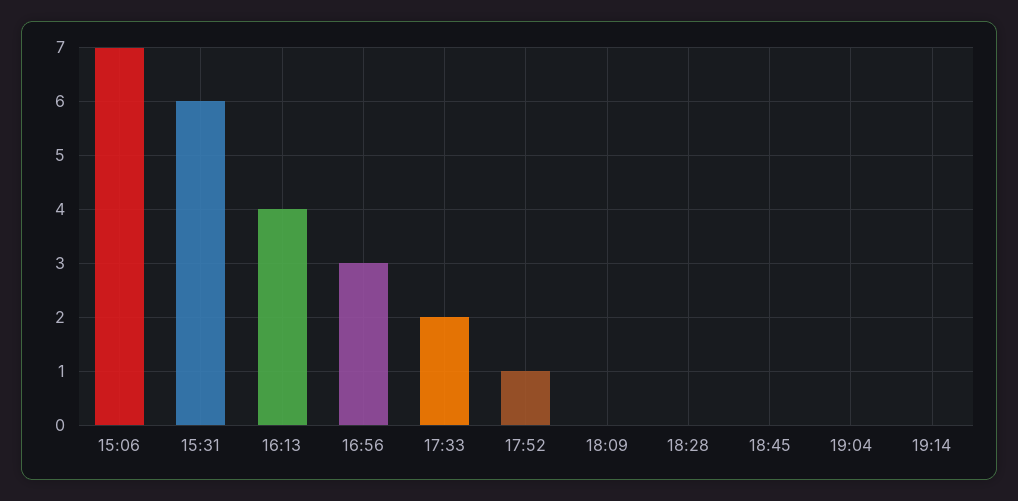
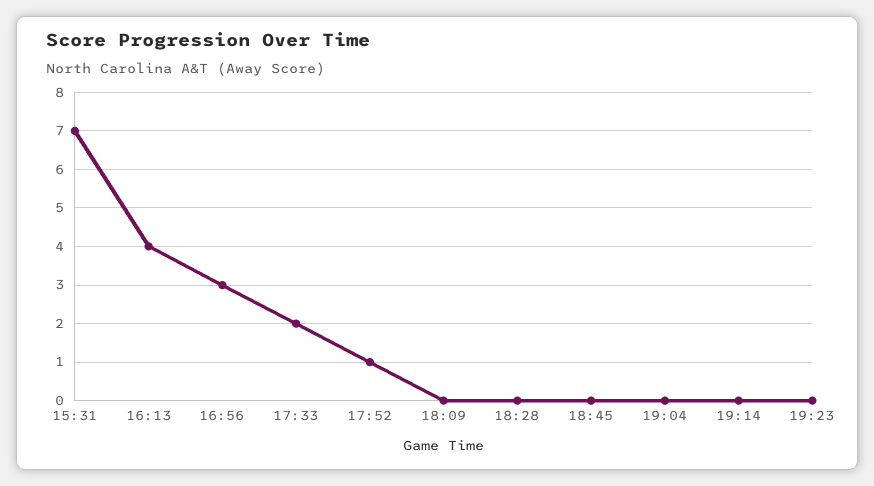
15:06: 7 -> none
15:31: 6 -> 7
19:23: none -> 0

